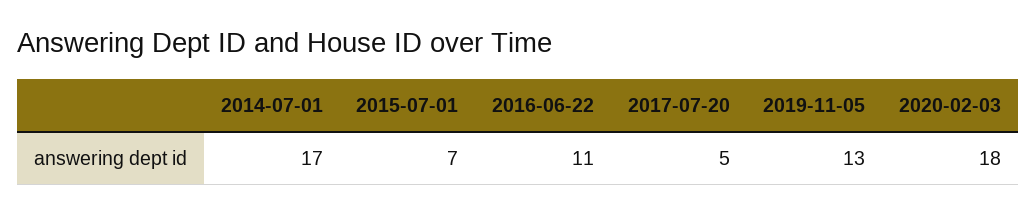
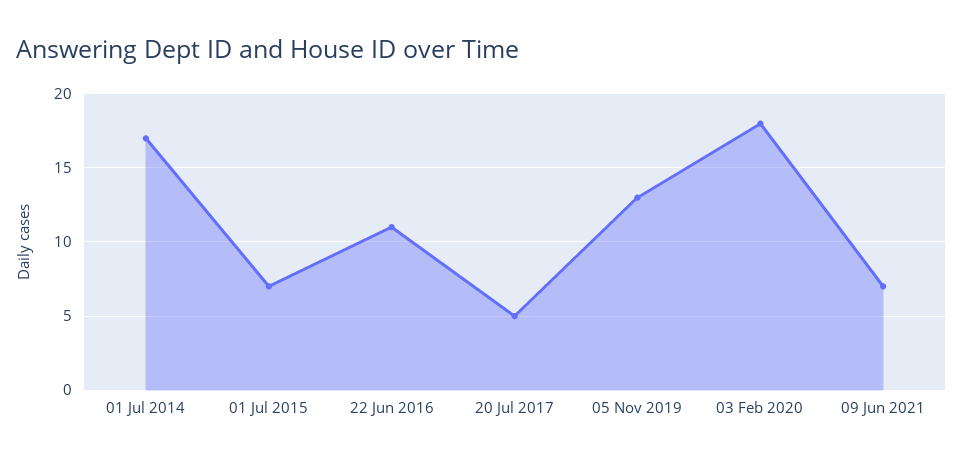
09 Jun 2021: none -> 7

